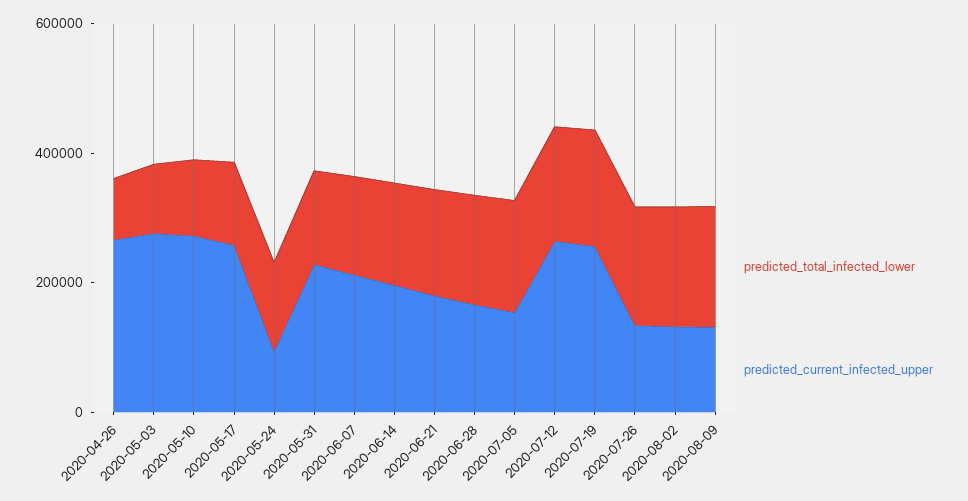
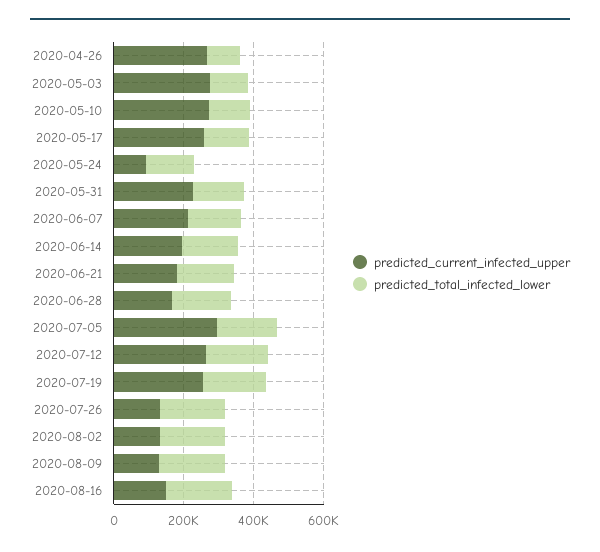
predicted_current_infected_upper, 2020-07-05: 150000 -> 300000
predicted_current_infected_upper, 2020-08-16: none -> 150000
predicted_total_infected_lower, 2020-08-16: none -> 200000

